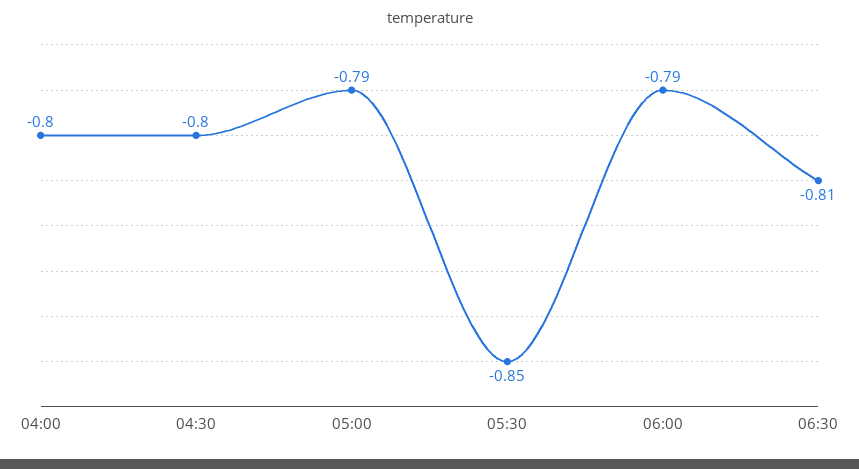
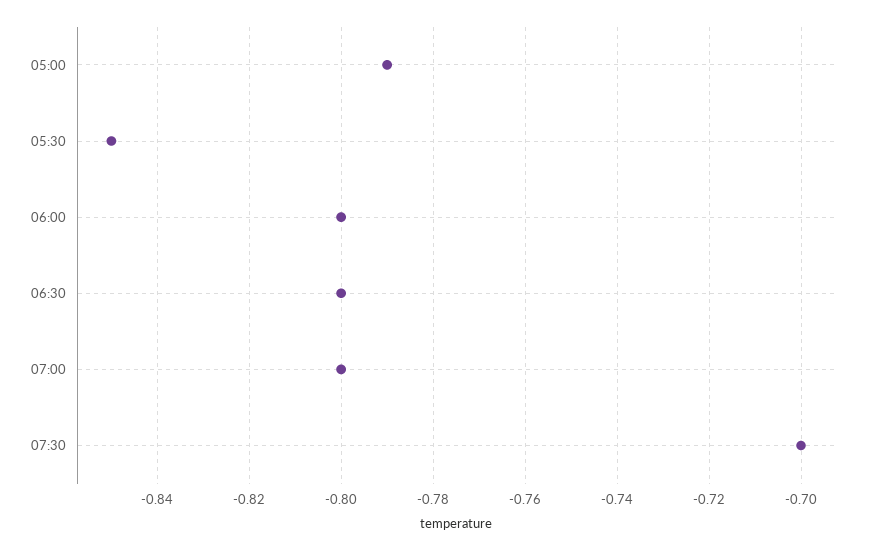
04:00: -0.8 -> none
04:30: -0.8 -> none
06:00: -0.79 -> -0.8
06:30: -0.81 -> -0.8
07:00: none -> -0.8
07:30: none -> -0.7

